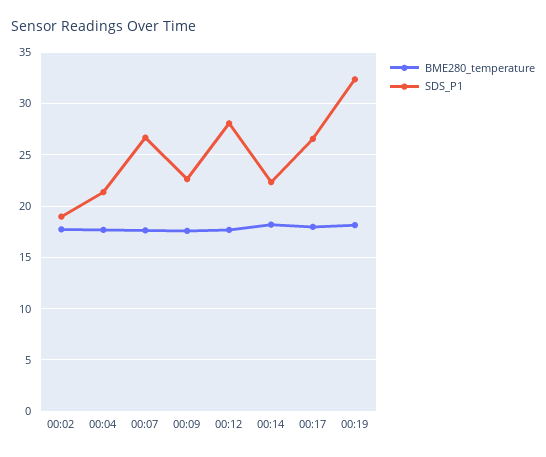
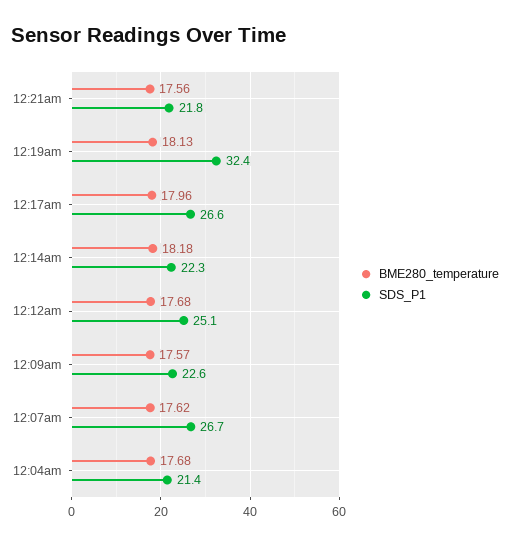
BME280_temperature, 00:02: 18 -> none
SDS_P1, 00:02: 19 -> none
SDS_P1, 00:12: 28 -> 25.1
BME280_temperature, 12:21am: none -> 17.56
SDS_P1, 12:21am: none -> 21.8

